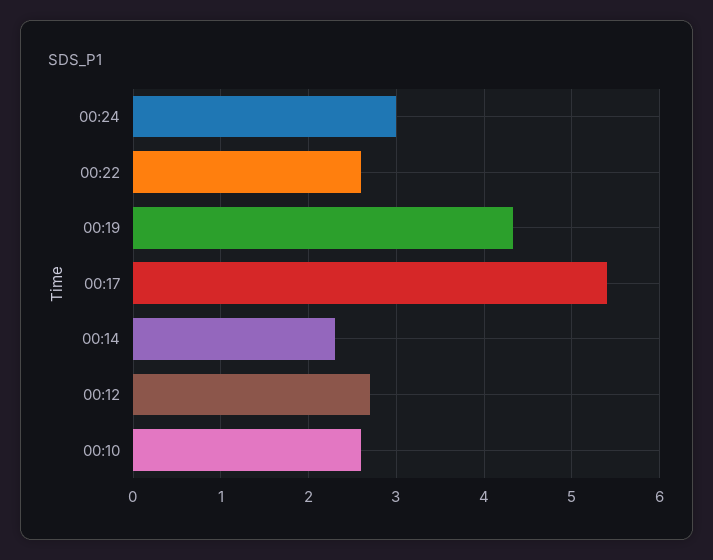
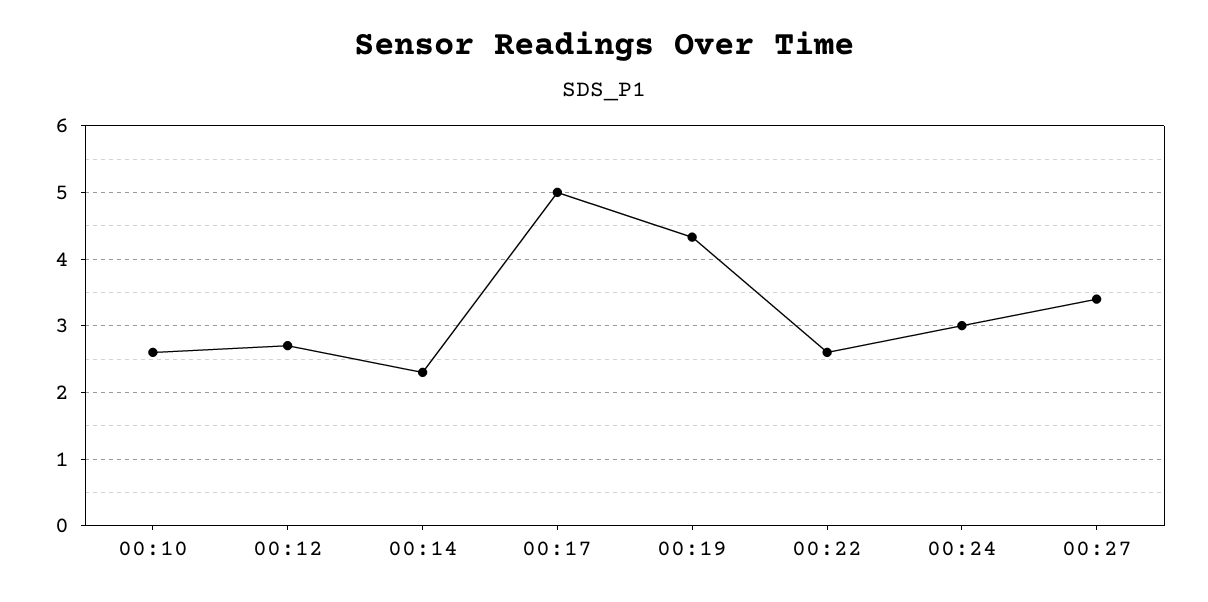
00:17: 5.4 -> 5
00:27: none -> 3.4

